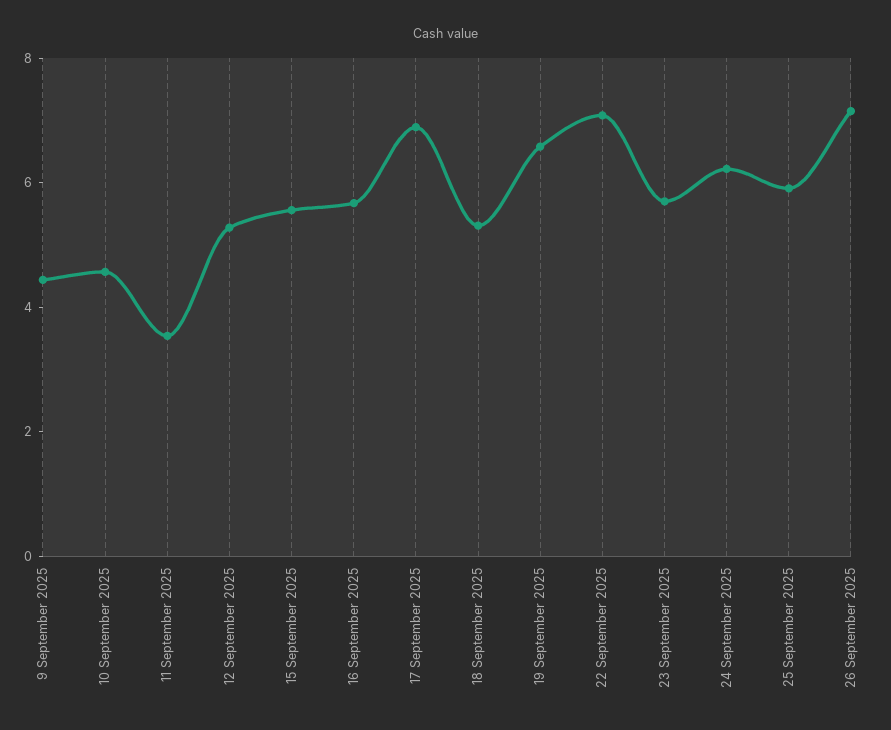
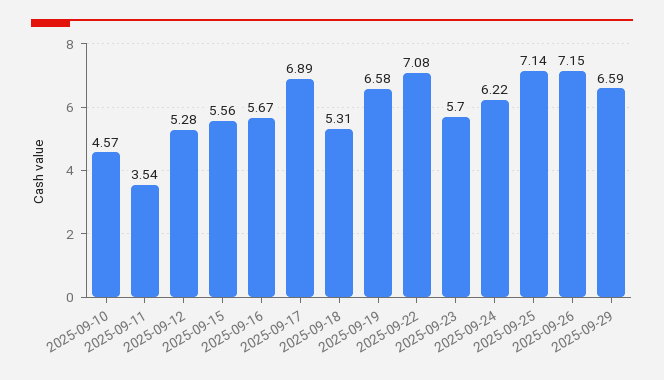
9 September 2025: 4.5 -> none
25 September 2025: 6 -> 7.14
2025-09-29: none -> 6.59

